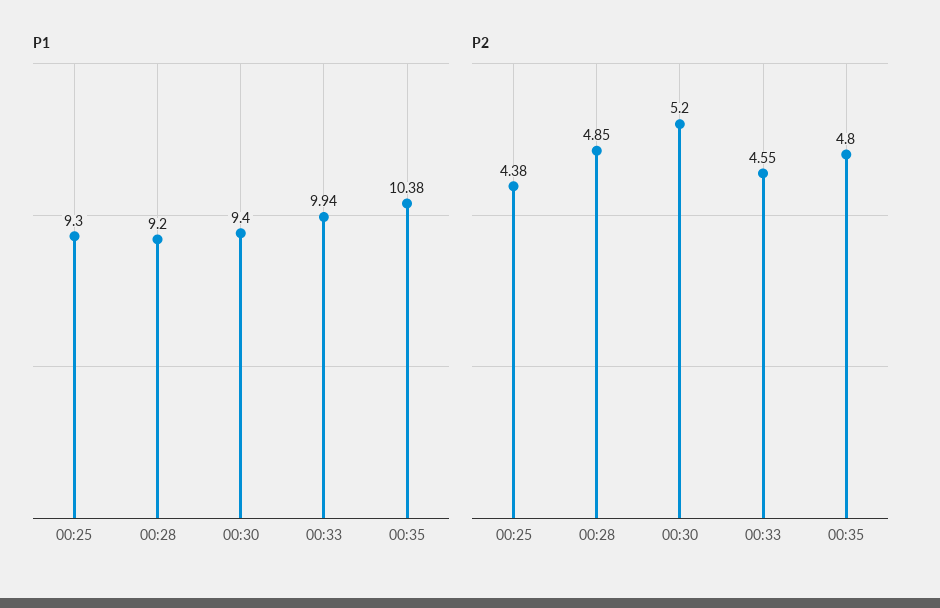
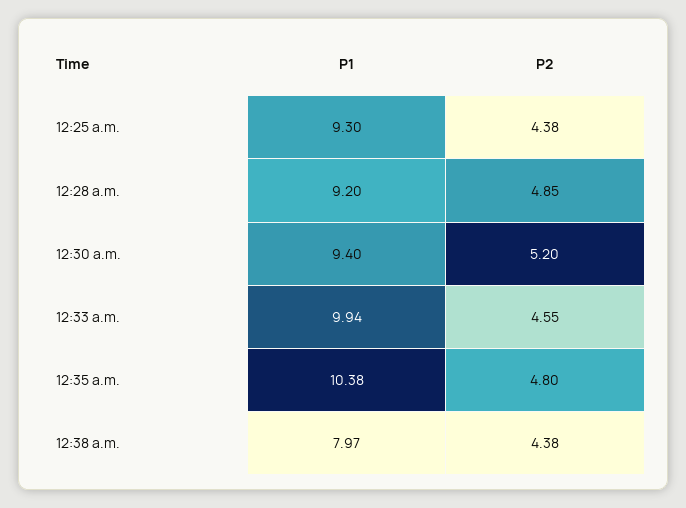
P1, 12:38 a.m.: none -> 7.97
P2, 12:38 a.m.: none -> 4.38

